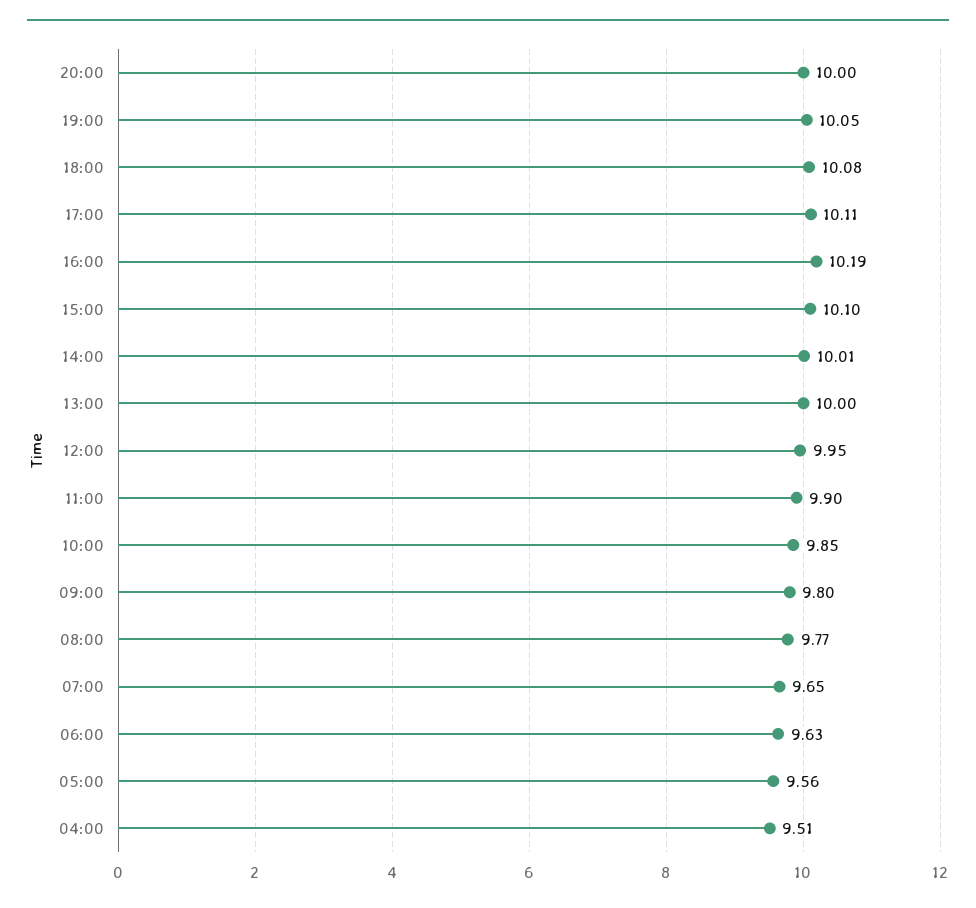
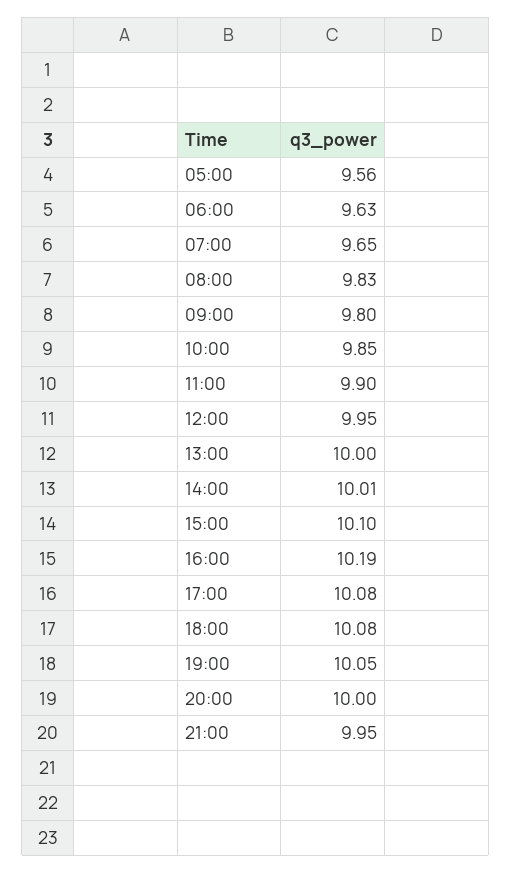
17:00: 10.11 -> 10.08
08:00: 9.77 -> 9.83
04:00: 9.51 -> none
21:00: none -> 9.95

